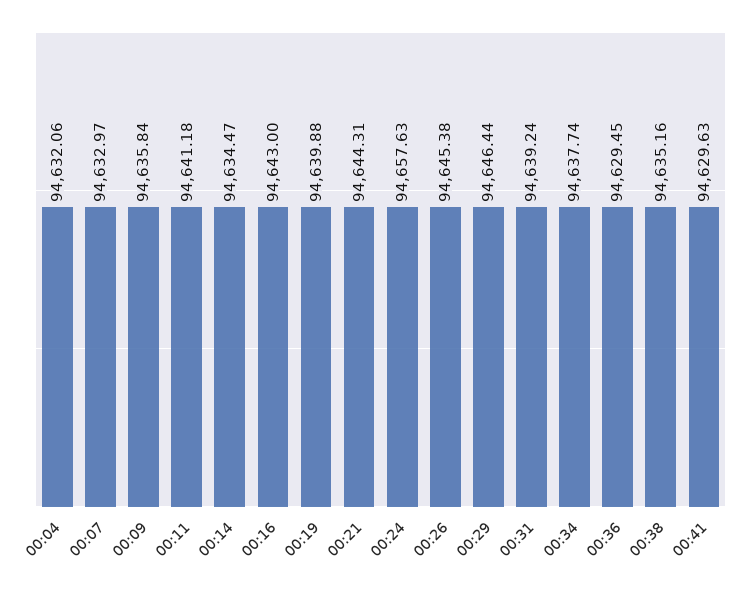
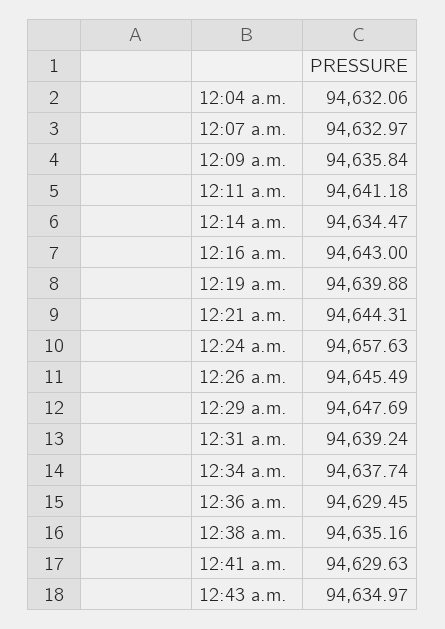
00:26: 94645.38 -> 94645.49
00:29: 94646.44 -> 94647.69
12:43 a.m.: none -> 94634.97

